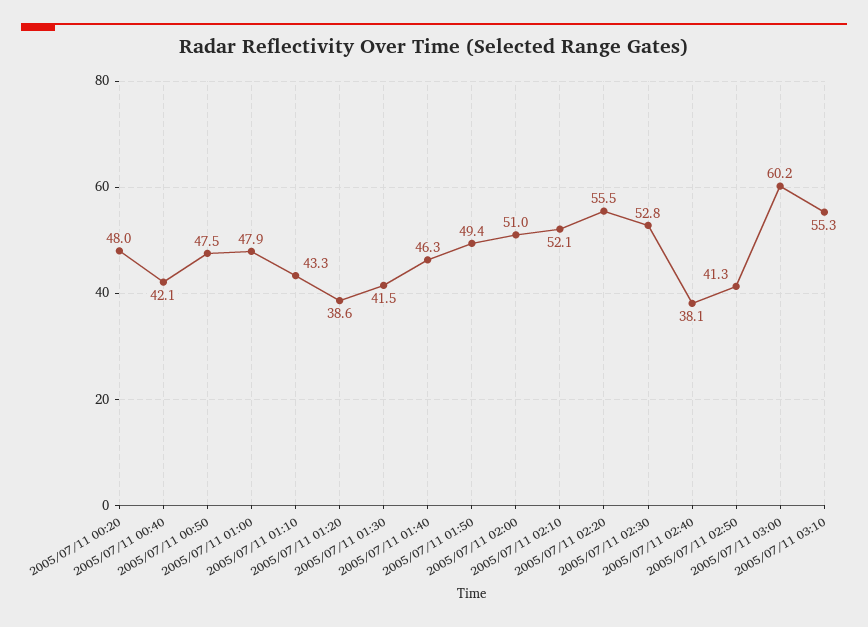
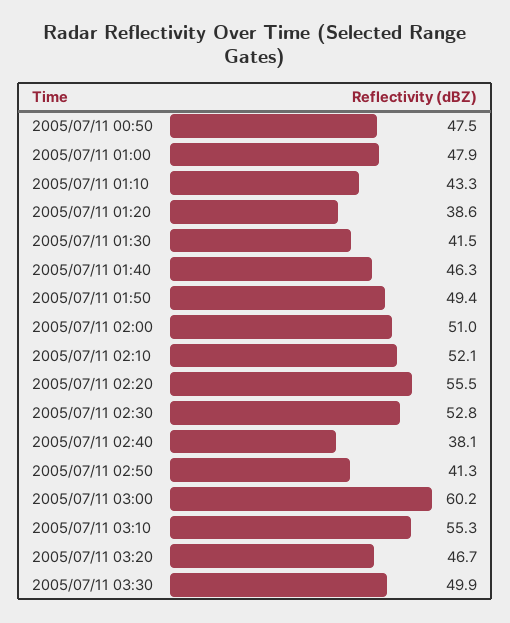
2005/07/11 00:20: 48 -> none
2005/07/11 00:40: 42.1 -> none
2005/07/11 03:20: none -> 46.7
2005/07/11 03:30: none -> 49.9

